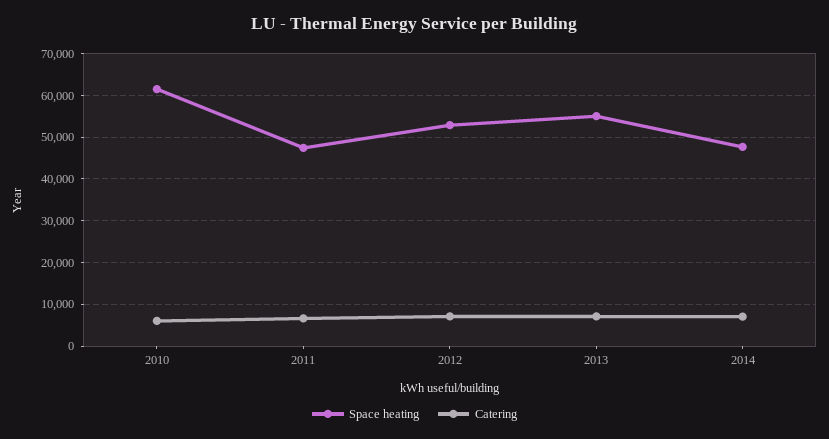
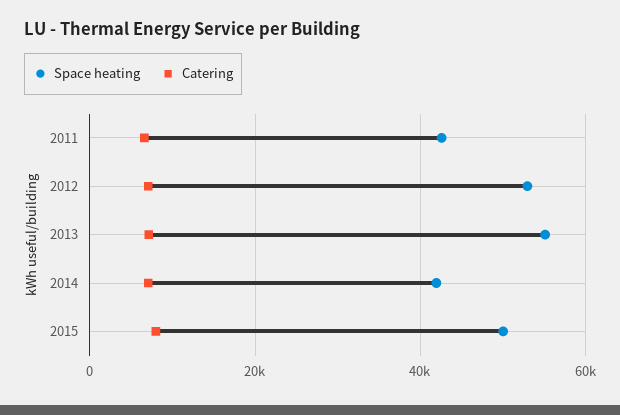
Space heating, 2010: 62000 -> none
Catering, 2010: 6000 -> none
Space heating, 2011: 48000 -> 42000
Space heating, 2014: 48000 -> 42000
Space heating, 2015: none -> 50000
Catering, 2015: none -> 8000

